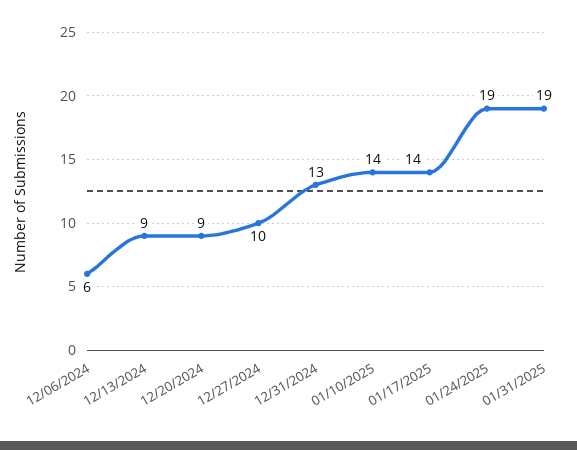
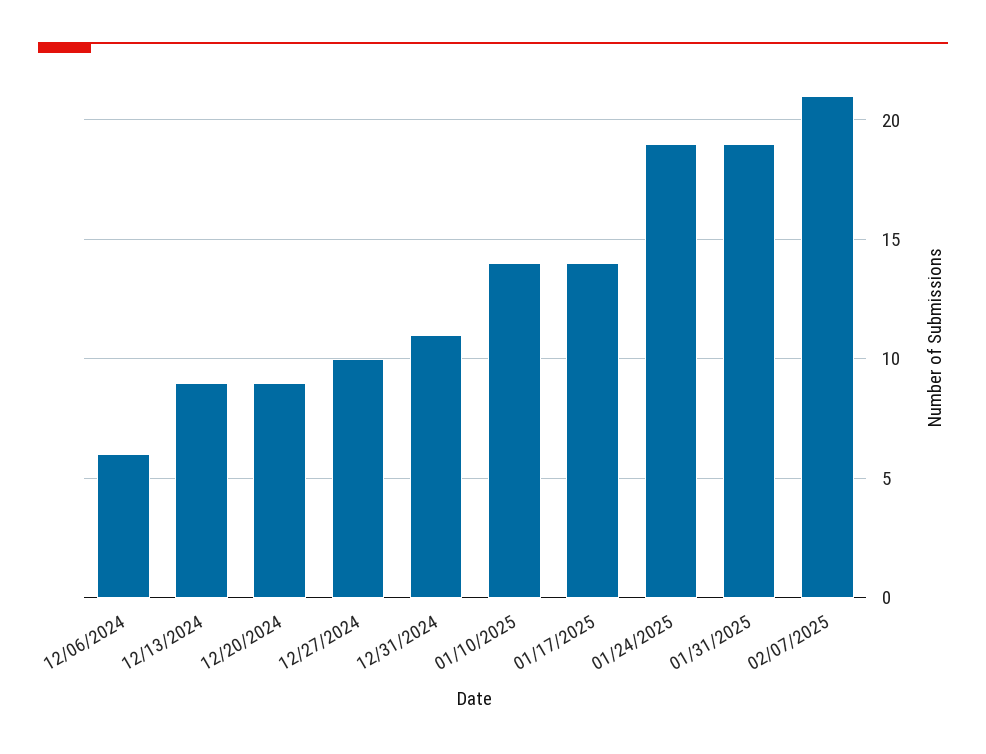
12/31/2024: 13 -> 11
02/07/2025: none -> 21

